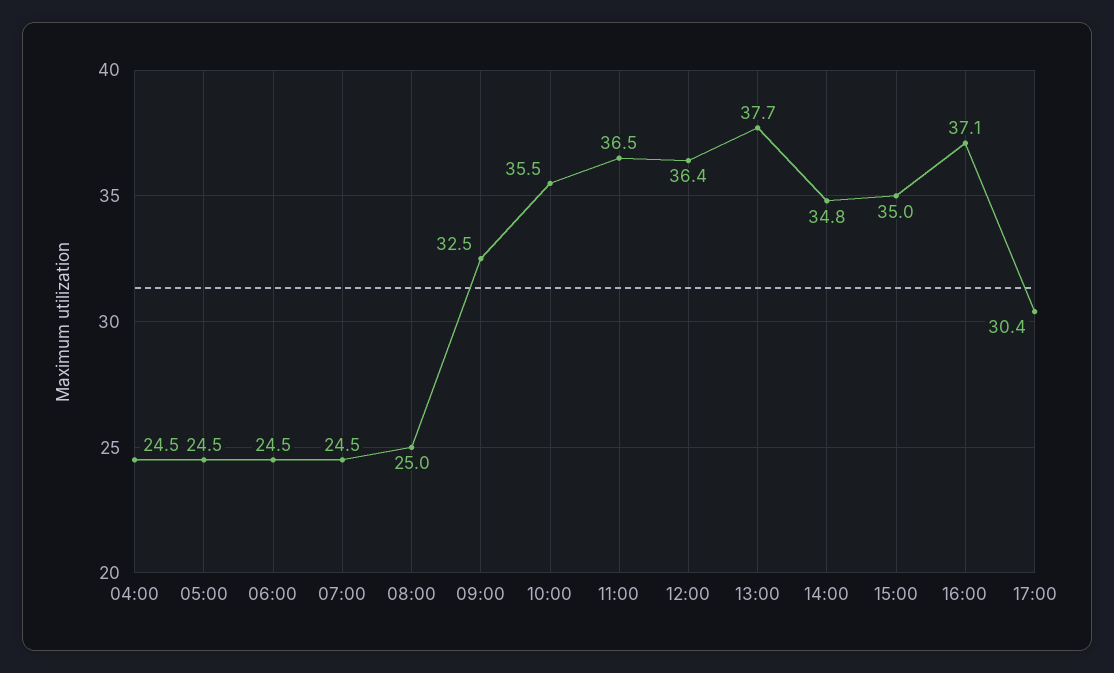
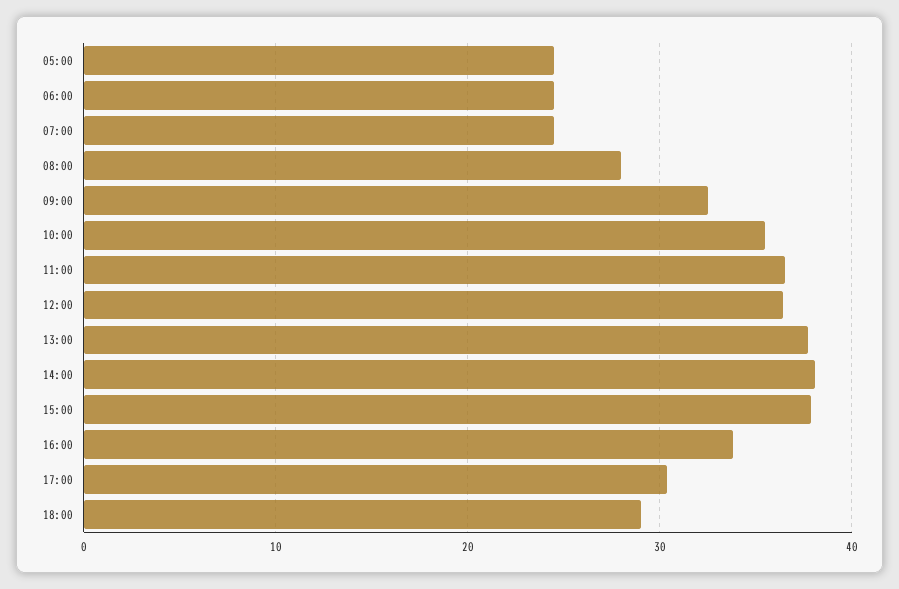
04:00: 24.5 -> none
08:00: 25 -> 28
14:00: 34.8 -> 38
15:00: 35 -> 38
16:00: 37.1 -> 34
18:00: none -> 29

